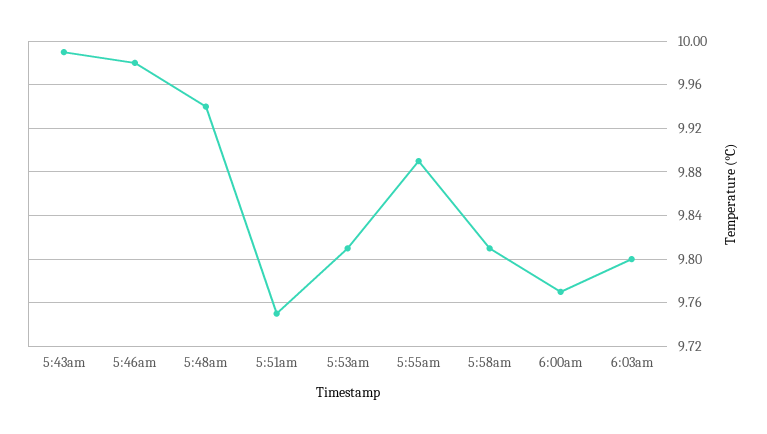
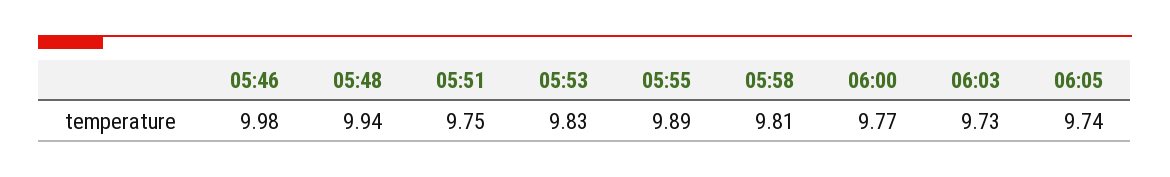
5:43am: 9.99 -> none
5:53am: 9.81 -> 9.83
6:03am: 9.8 -> 9.73
06:05: none -> 9.74

